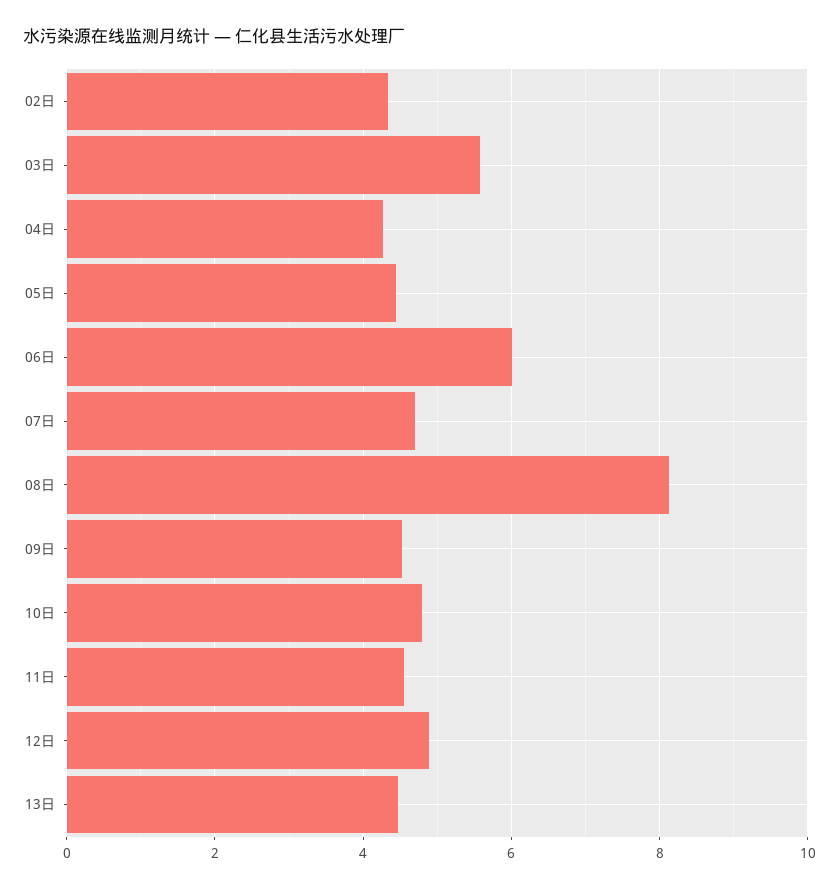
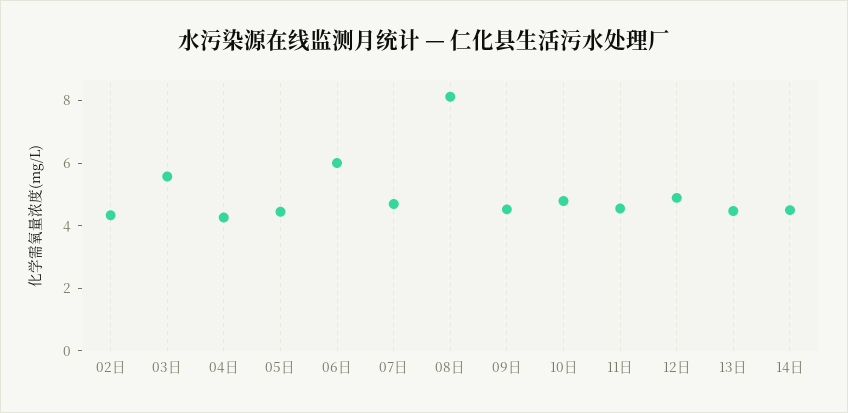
14日: none -> 4.5

